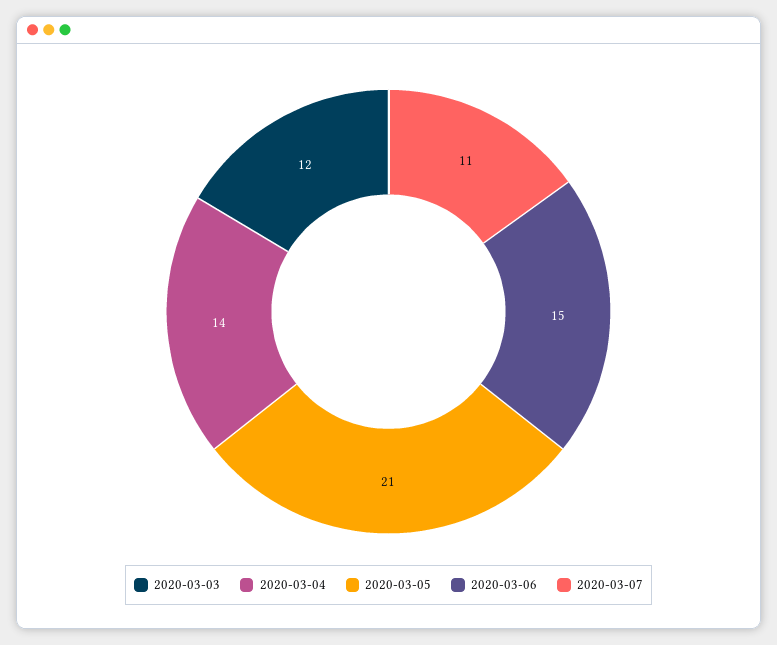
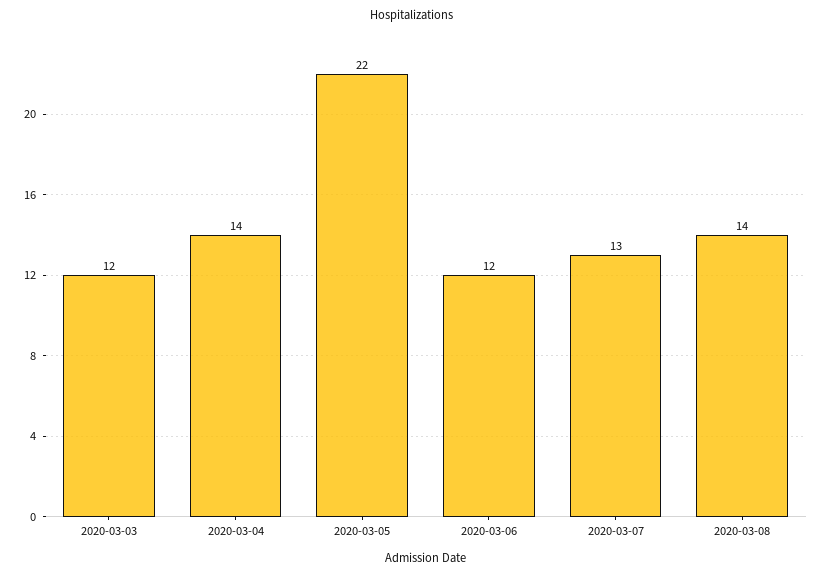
2020-03-05: 21 -> 22
2020-03-06: 15 -> 12
2020-03-07: 11 -> 13
2020-03-08: none -> 14

